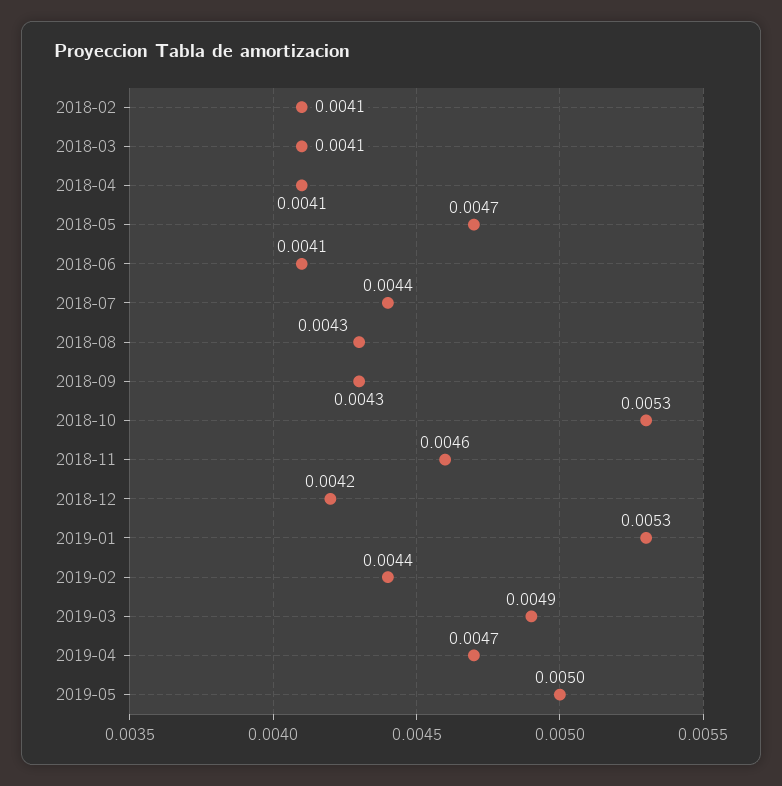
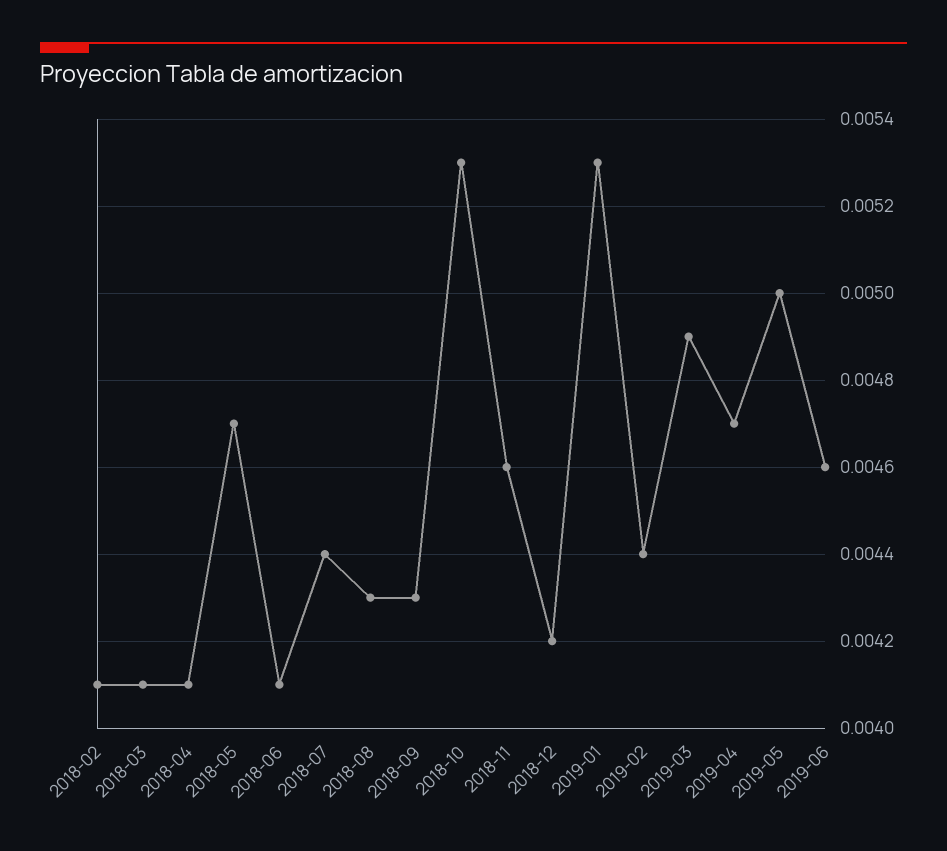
2019-06: none -> 0.0046

